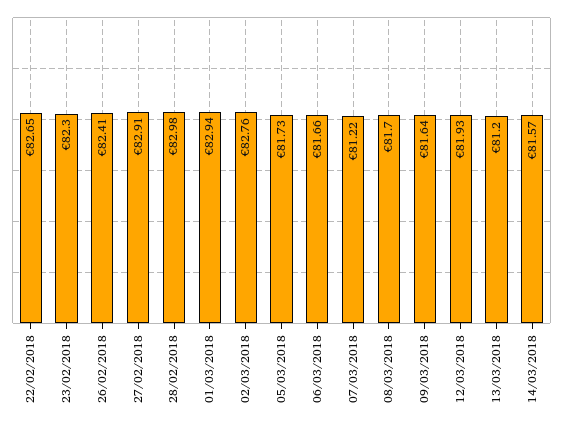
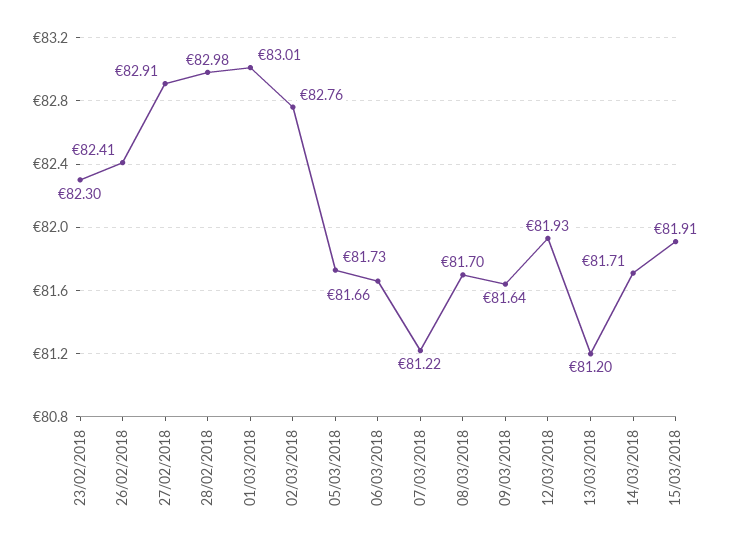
22/02/2018: 82.65 -> none
01/03/2018: 82.94 -> 83.01
14/03/2018: 81.57 -> 81.71
15/03/2018: none -> 81.91

